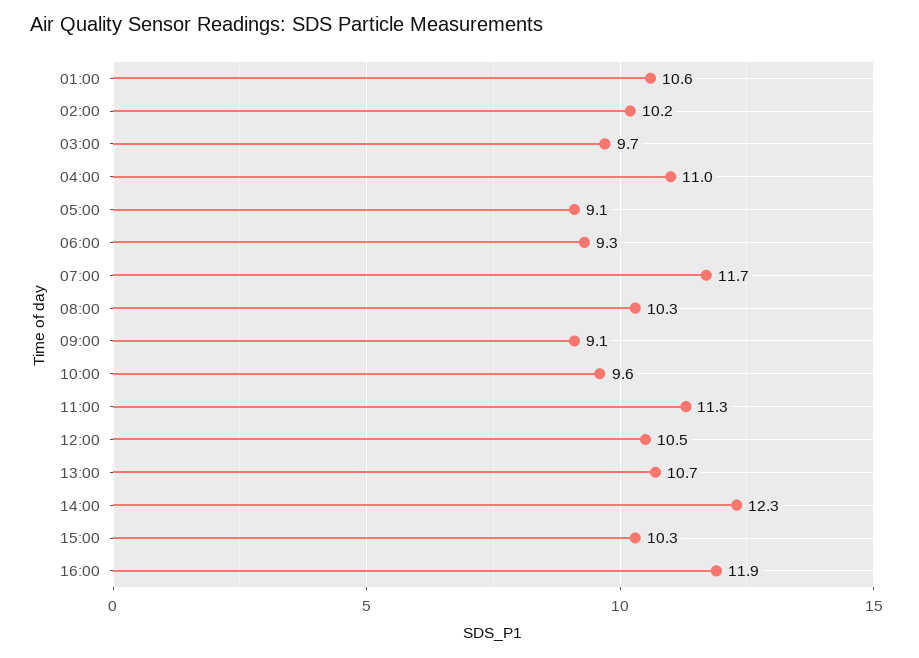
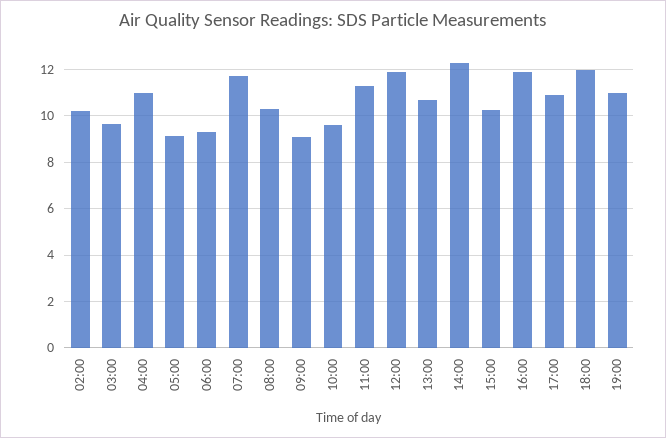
01:00: 10.6 -> none
12:00: 10.5 -> 12
17:00: none -> 11
18:00: none -> 12
19:00: none -> 11

